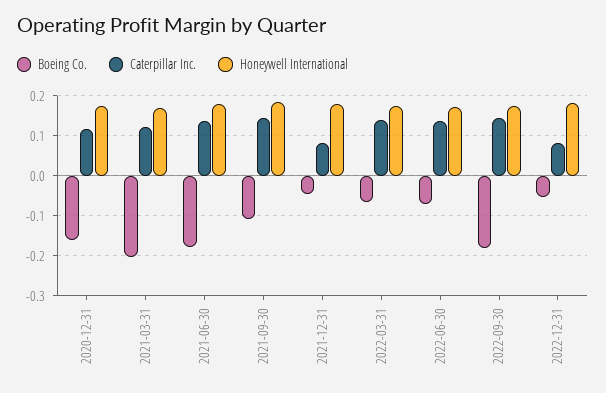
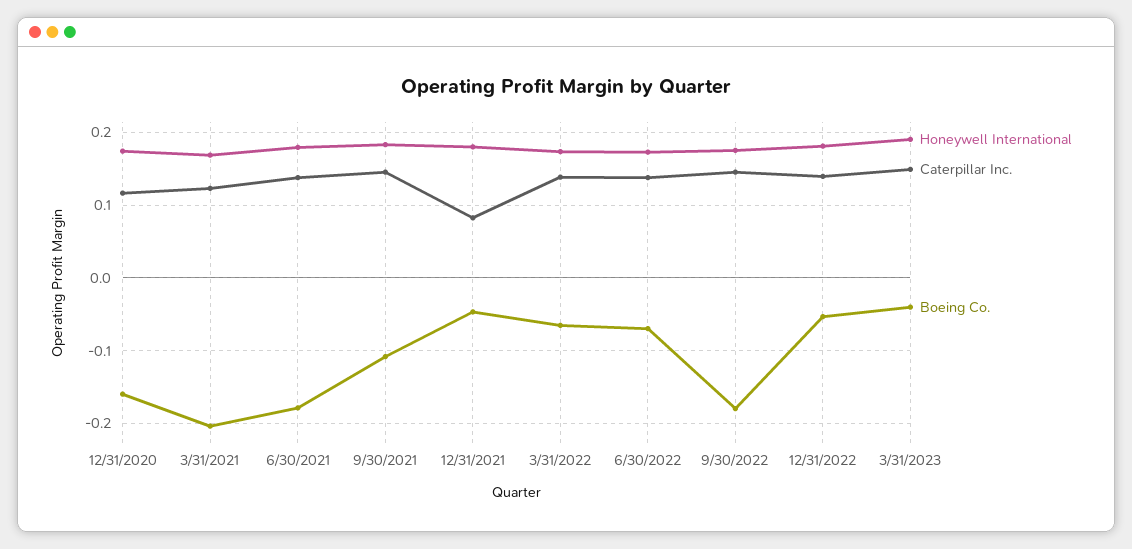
Caterpillar Inc., 2022-12-31: 0.08 -> 0.14
Honeywell International, 3/31/2023: none -> 0.19
Caterpillar Inc., 3/31/2023: none -> 0.15
Boeing Co., 3/31/2023: none -> -0.04

